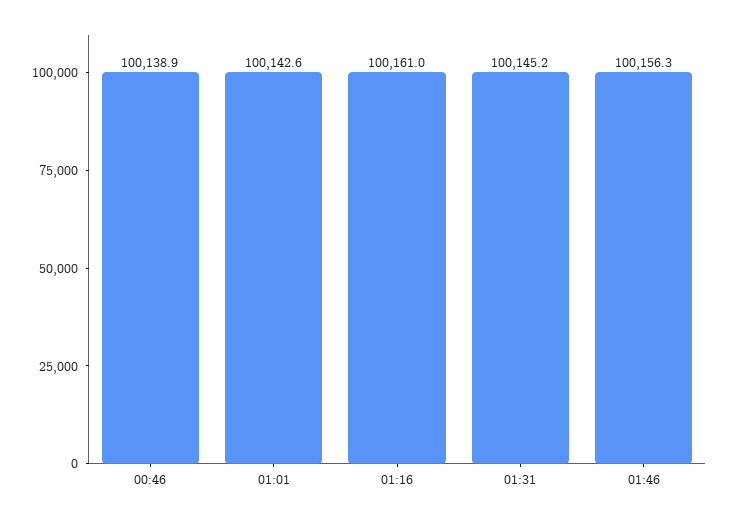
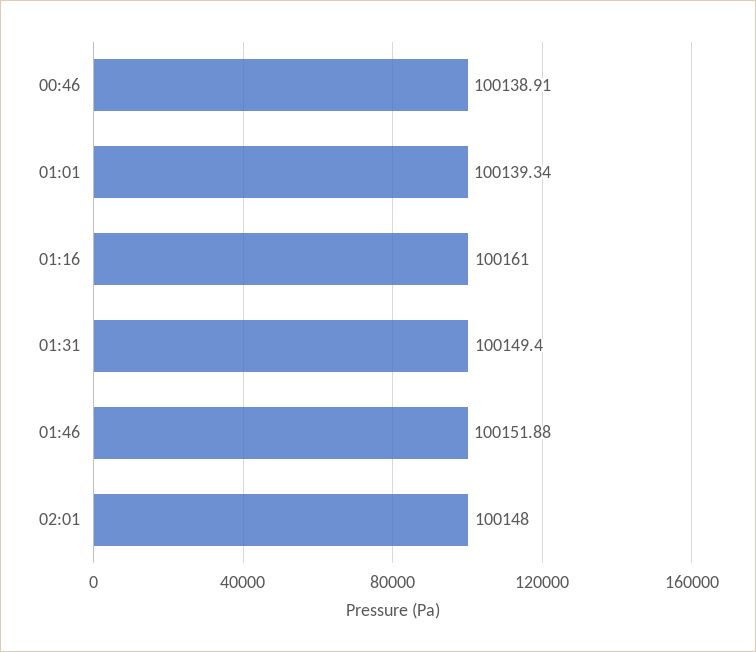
01:01: 100142.6 -> 100139.34
01:31: 100145.2 -> 100149.4
01:46: 100156.3 -> 100151.88
02:01: none -> 100148

